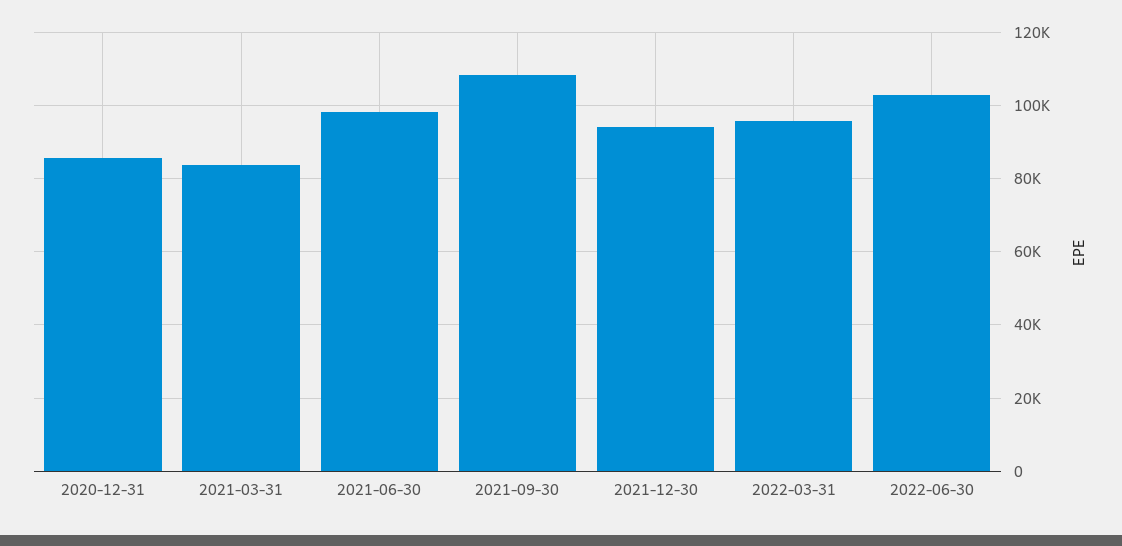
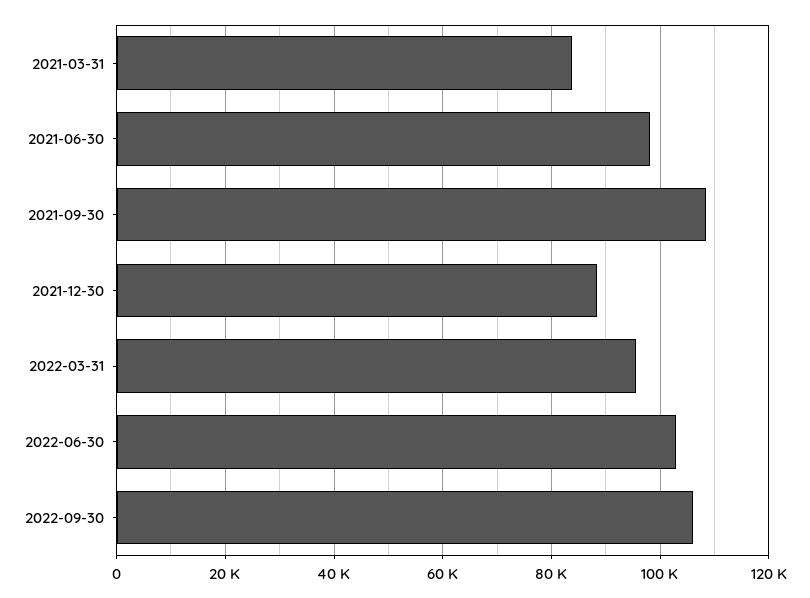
2020-12-31: 86000 -> none
2021-12-30: 94000 -> 88000
2022-09-30: none -> 106000

